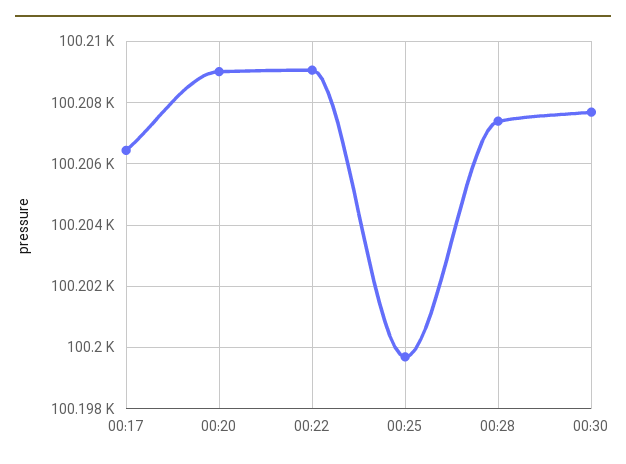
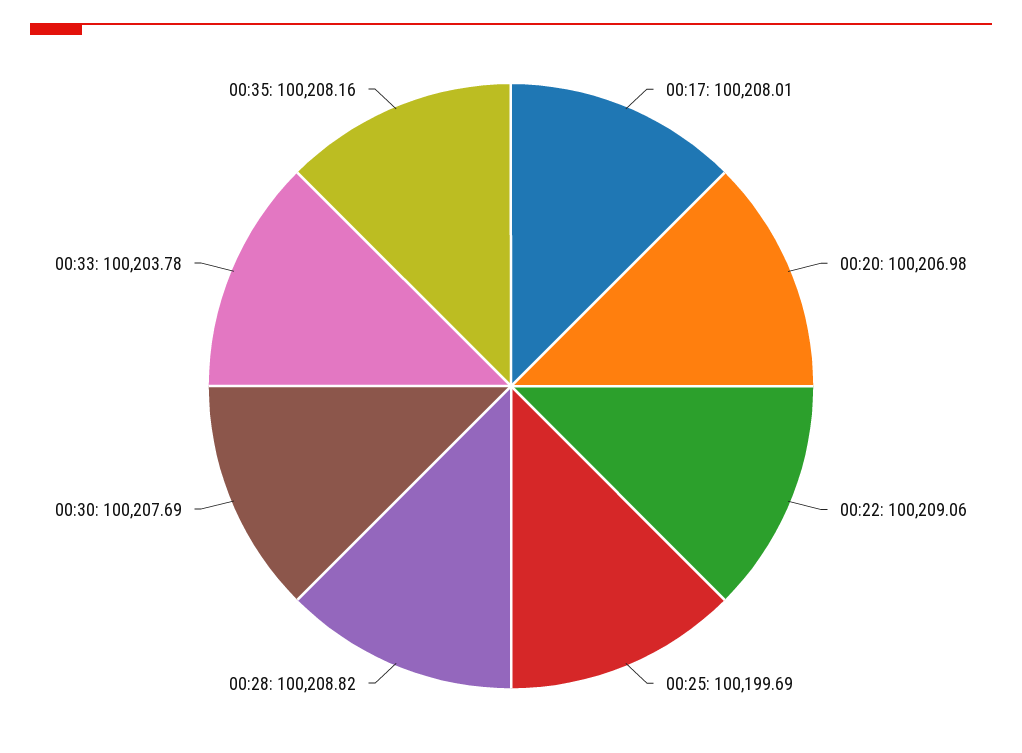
00:17: 100206.4 -> 100208.01
00:20: 100209 -> 100206.98
00:28: 100207.4 -> 100208.82
00:33: none -> 100203.78
00:35: none -> 100208.16

